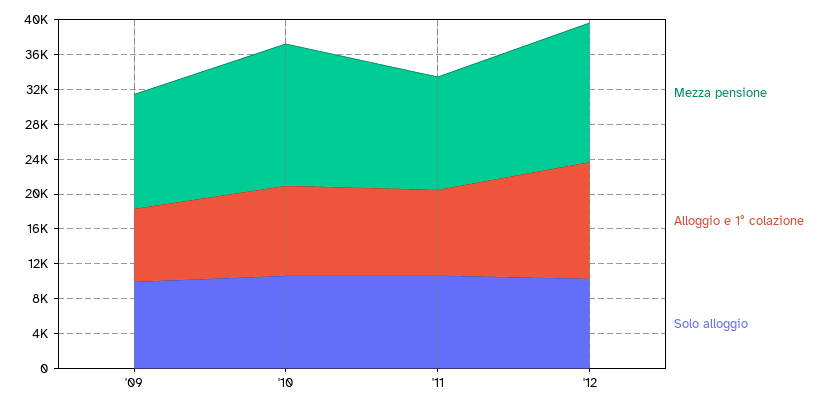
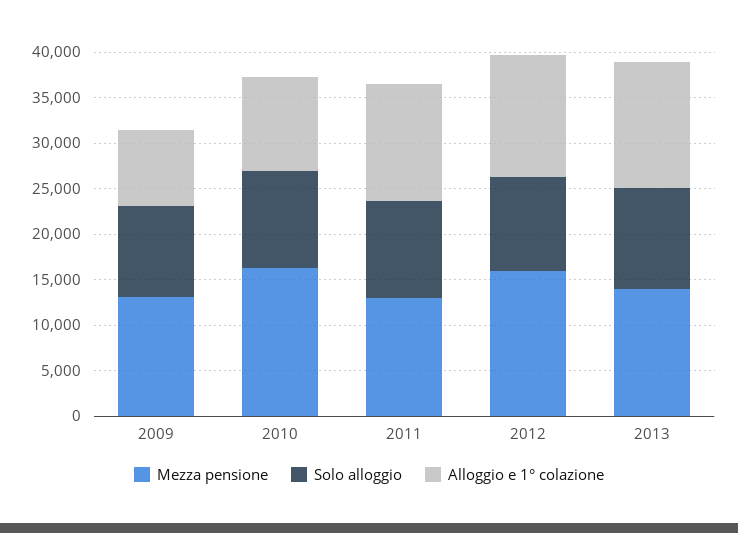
Alloggio e 1° colazione, '11: 10000 -> 13000
Mezza pensione, 2013: none -> 14000
Solo alloggio, 2013: none -> 11000
Alloggio e 1° colazione, 2013: none -> 14000

